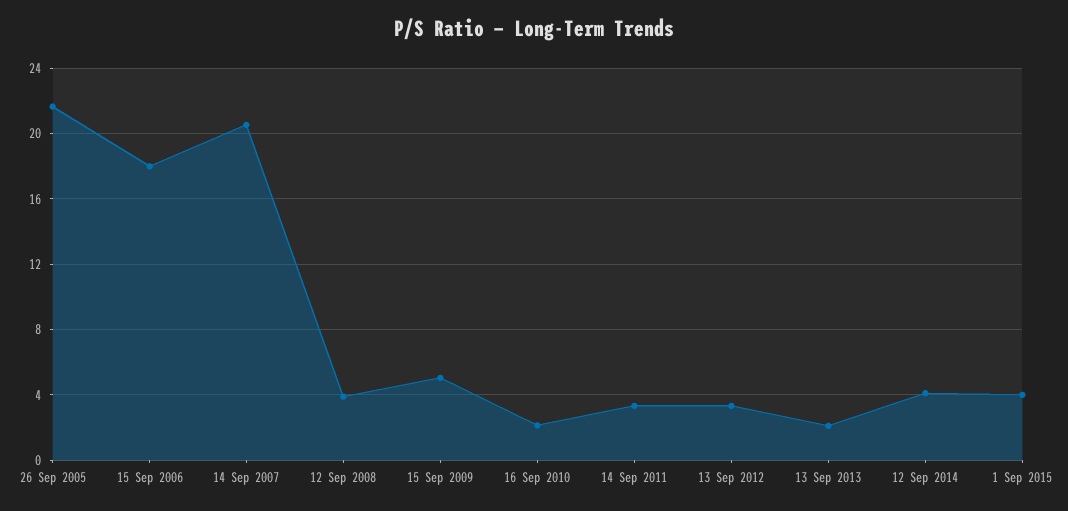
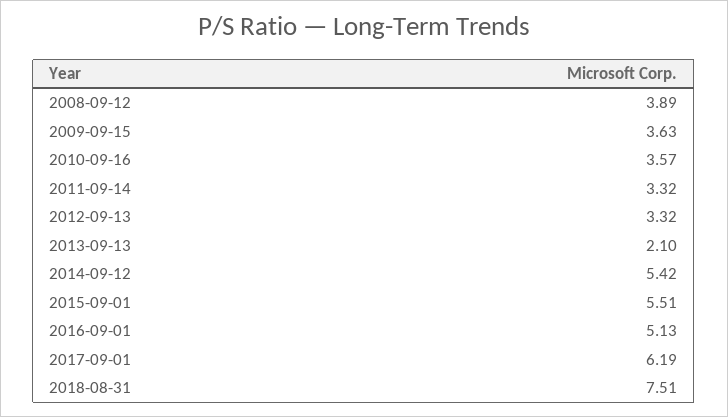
26 Sep 2005: 21.5 -> none
15 Sep 2006: 18 -> none
14 Sep 2007: 20.5 -> none
15 Sep 2009: 5 -> 3.63
16 Sep 2010: 2 -> 3.57
12 Sep 2014: 4 -> 5.42
1 Sep 2015: 4 -> 5.51
2016-09-01: none -> 5.13
2017-09-01: none -> 6.19
2018-08-31: none -> 7.51

